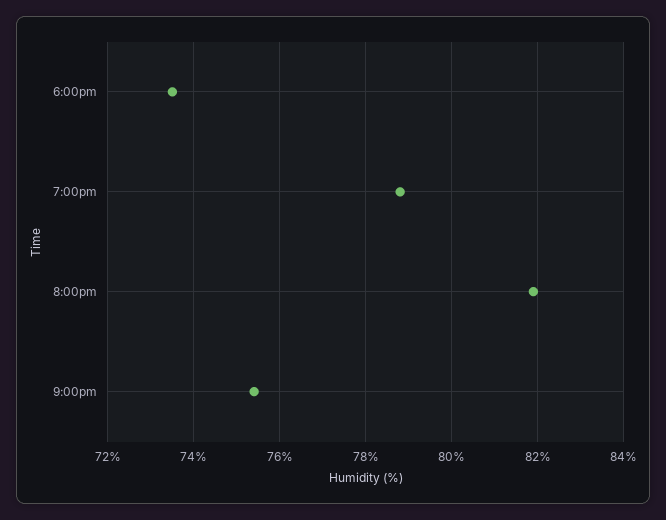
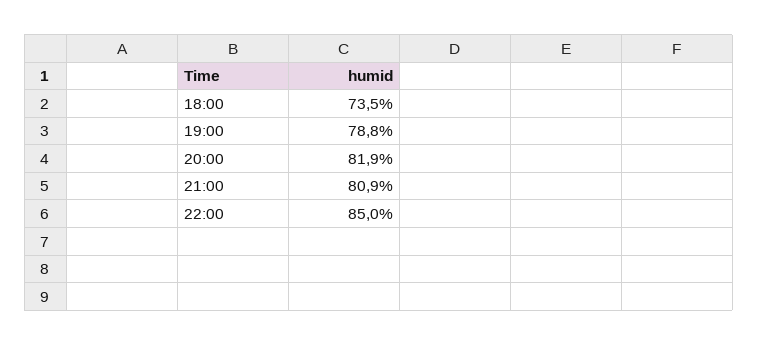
9:00pm: 75.5 -> 80.9
22:00: none -> 85

